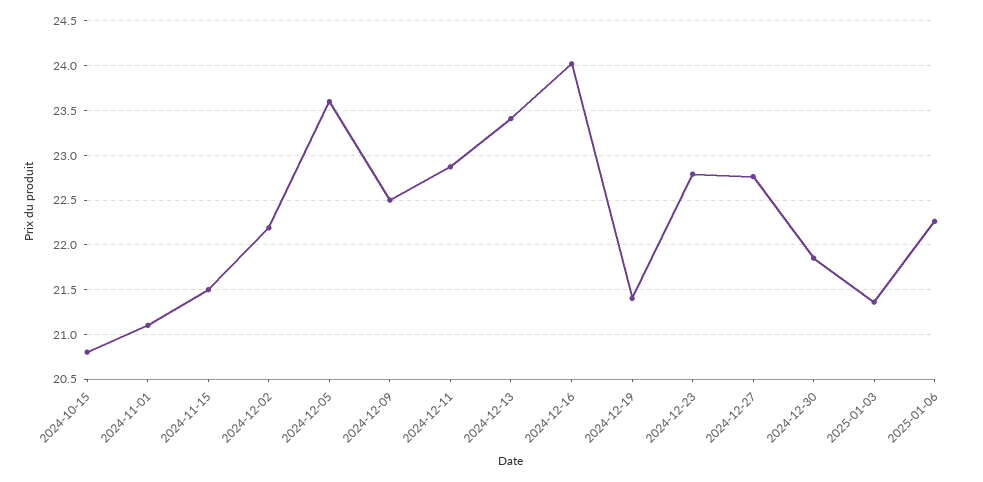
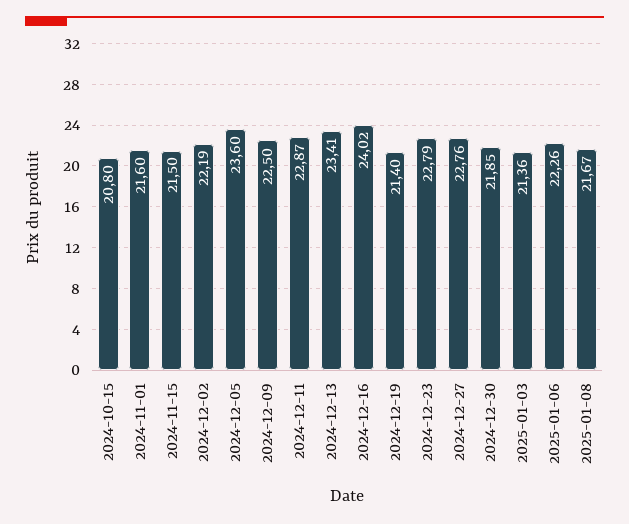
2024-11-01: 21.1 -> 21.6
2025-01-08: none -> 21.67

